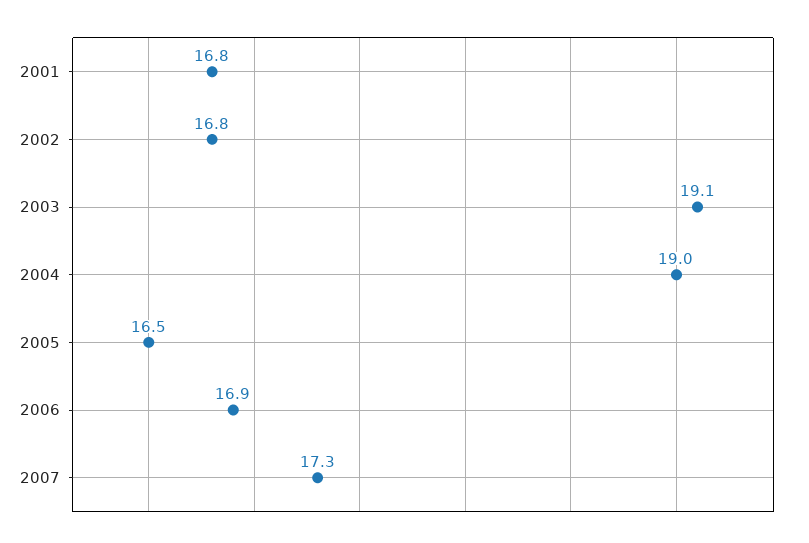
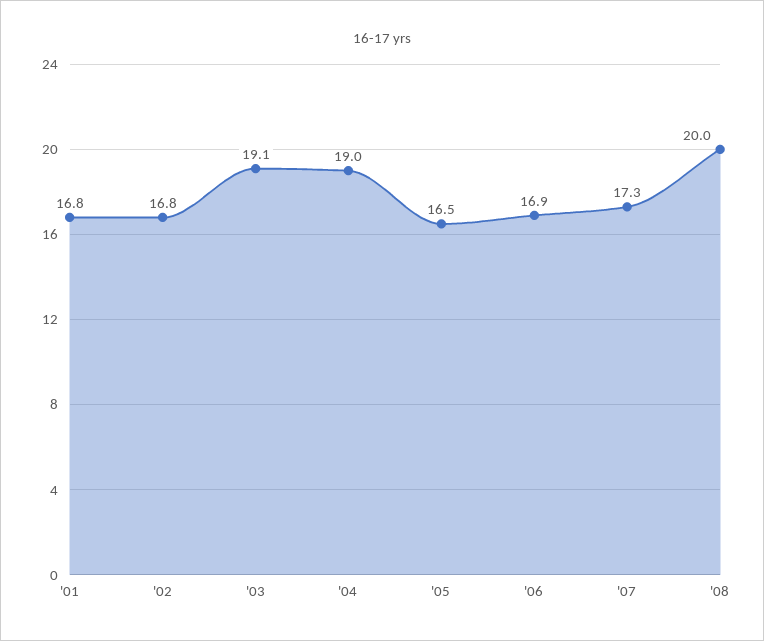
'08: none -> 20

